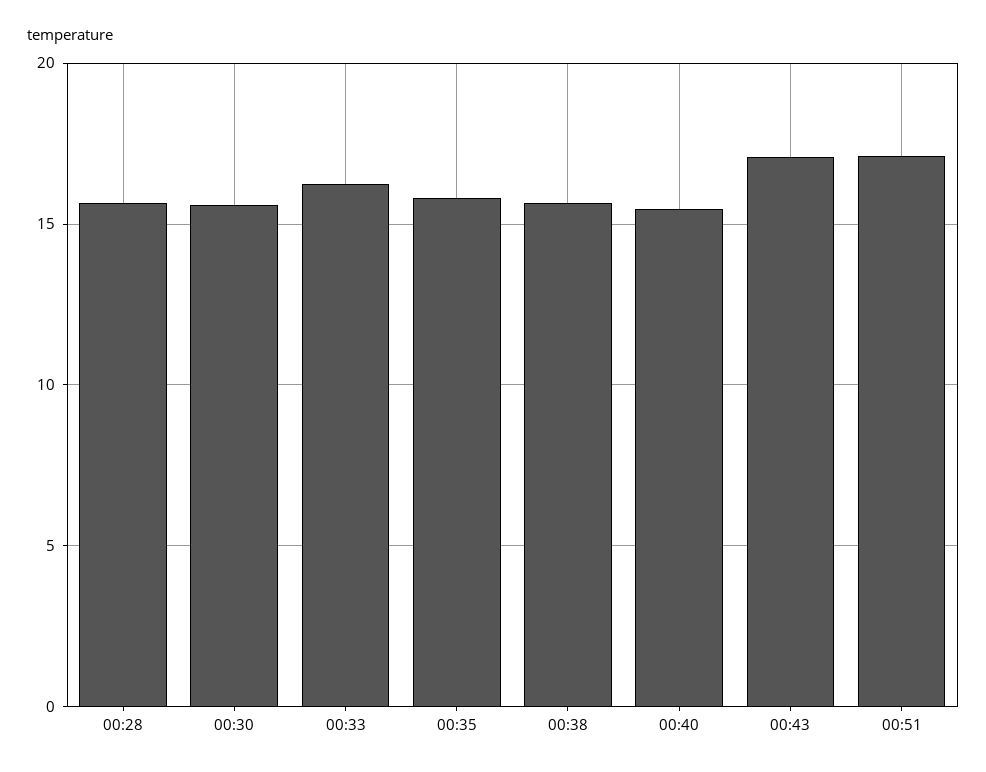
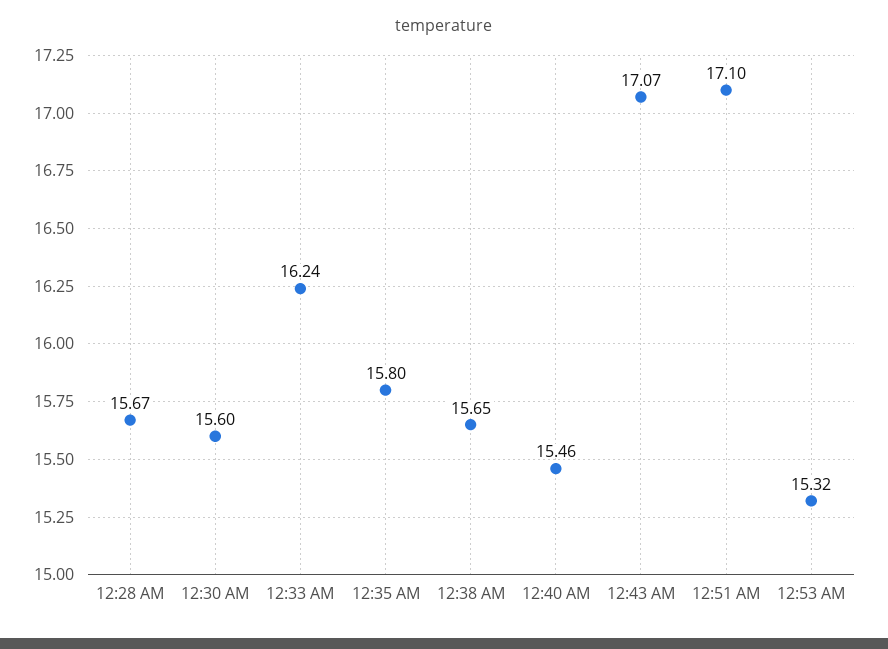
12:53 AM: none -> 15.32

